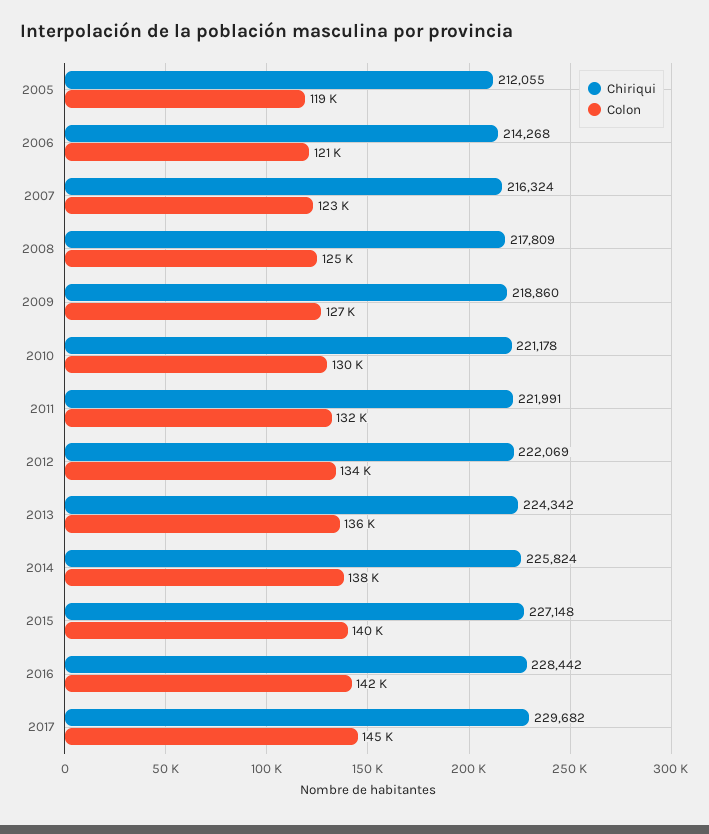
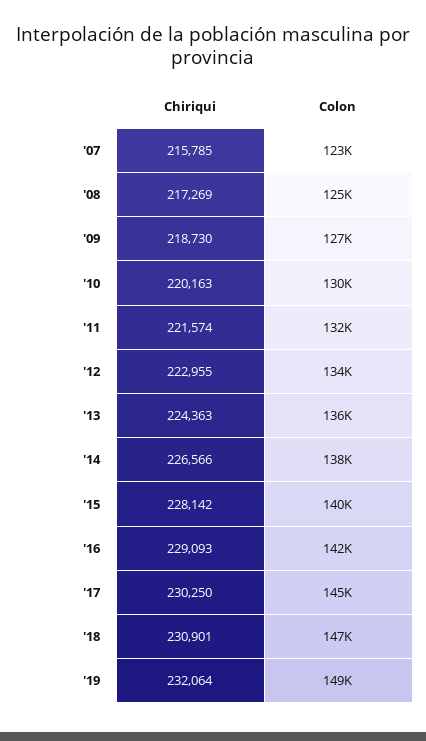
Chiriqui, 2005: 212055 -> none
Colon, 2005: 119000 -> none
Chiriqui, 2006: 214268 -> none
Colon, 2006: 121000 -> none
Chiriqui, 2007: 216324 -> 215785
Chiriqui, 2008: 217809 -> 217269
Chiriqui, 2009: 218860 -> 218730
Chiriqui, 2010: 221178 -> 220163
Chiriqui, 2011: 221991 -> 221574
Chiriqui, 2012: 222069 -> 222955
Chiriqui, 2013: 224342 -> 224363
Chiriqui, 2014: 225824 -> 226566
Chiriqui, 2015: 227148 -> 228142
Chiriqui, 2016: 228442 -> 229093
Chiriqui, 2017: 229682 -> 230250
Chiriqui, '18: none -> 230901
Colon, '18: none -> 147000
Chiriqui, '19: none -> 232064
Colon, '19: none -> 149000

